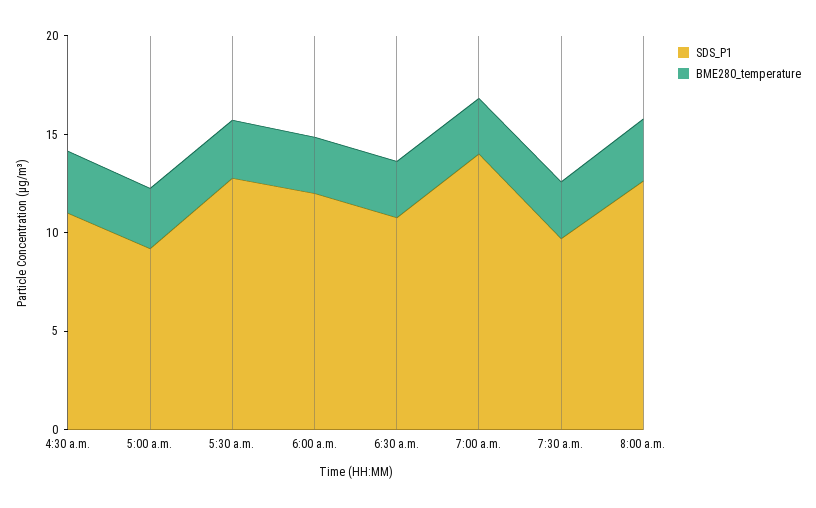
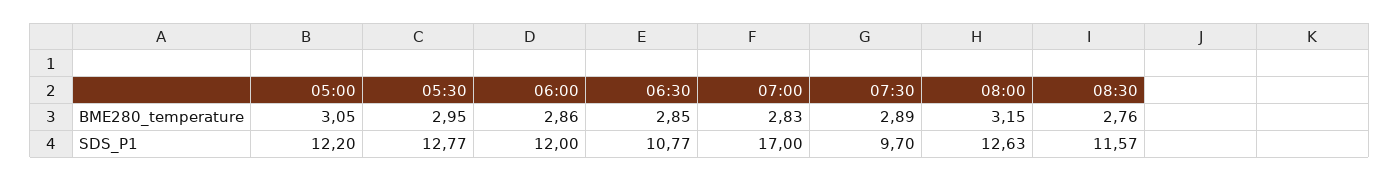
SDS_P1, 4:30 a.m.: 11 -> none
BME280_temperature, 4:30 a.m.: 3 -> none
SDS_P1, 5:00 a.m.: 9 -> 12.2
SDS_P1, 7:00 a.m.: 14 -> 17
BME280_temperature, 08:30: none -> 2.76
SDS_P1, 08:30: none -> 11.57

